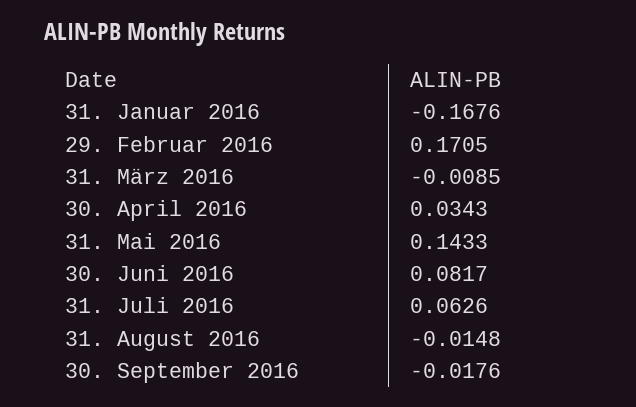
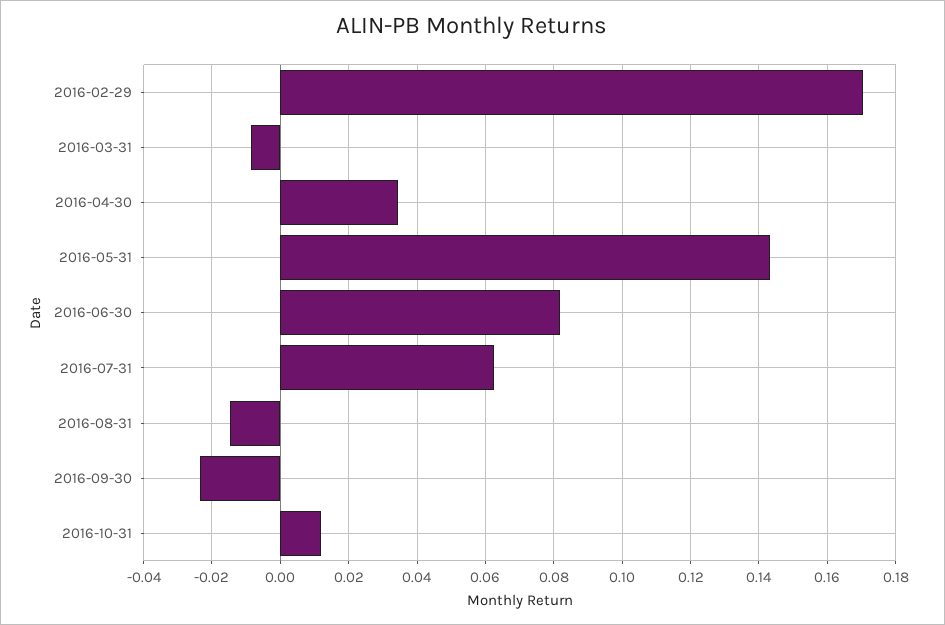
31. Januar 2016: -0.1676 -> none
30. September 2016: -0.0176 -> -0.024
2016-10-31: none -> 0.012

